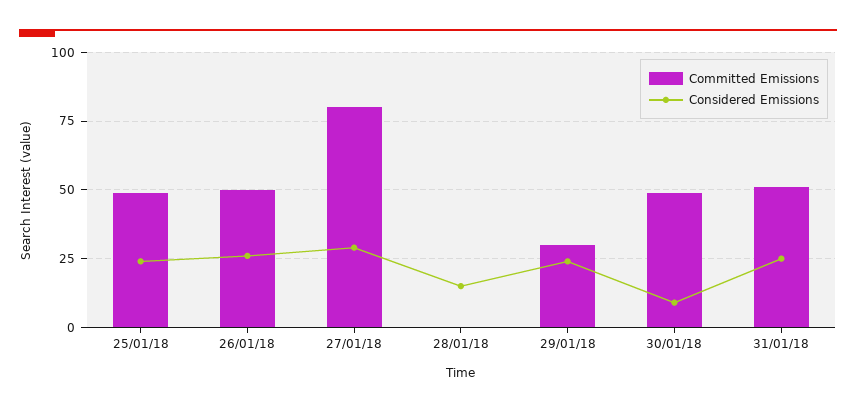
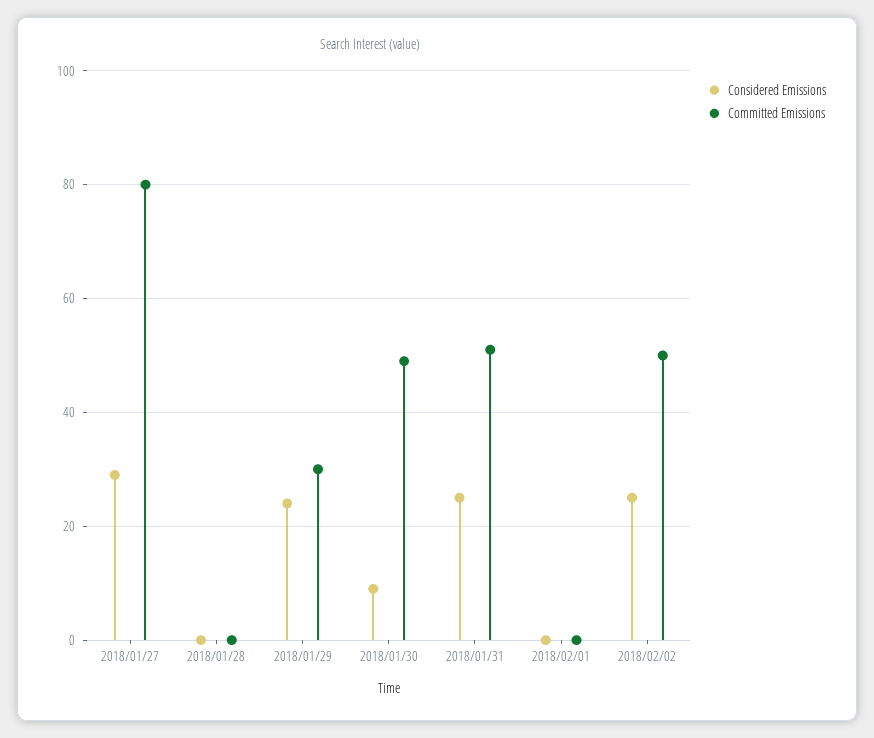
Committed Emissions, 25/01/18: 50 -> none
Considered Emissions, 25/01/18: 25 -> none
Committed Emissions, 26/01/18: 50 -> none
Considered Emissions, 26/01/18: 25 -> none
Considered Emissions, 28/01/18: 15 -> 0
Considered Emissions, 2018/02/01: none -> 0
Committed Emissions, 2018/02/01: none -> 0
Considered Emissions, 2018/02/02: none -> 25
Committed Emissions, 2018/02/02: none -> 50

